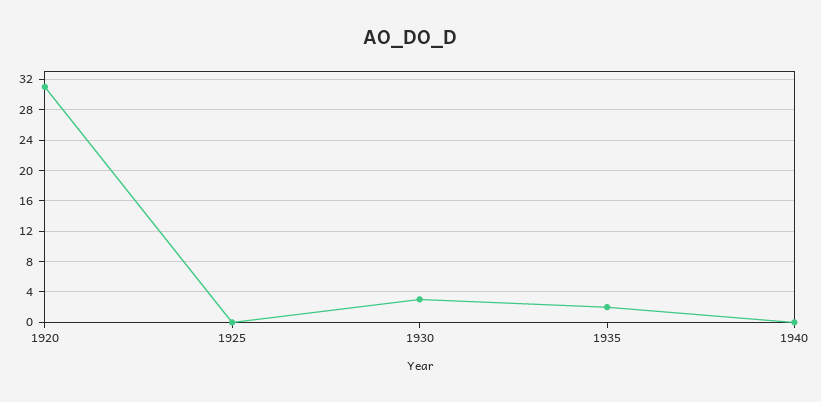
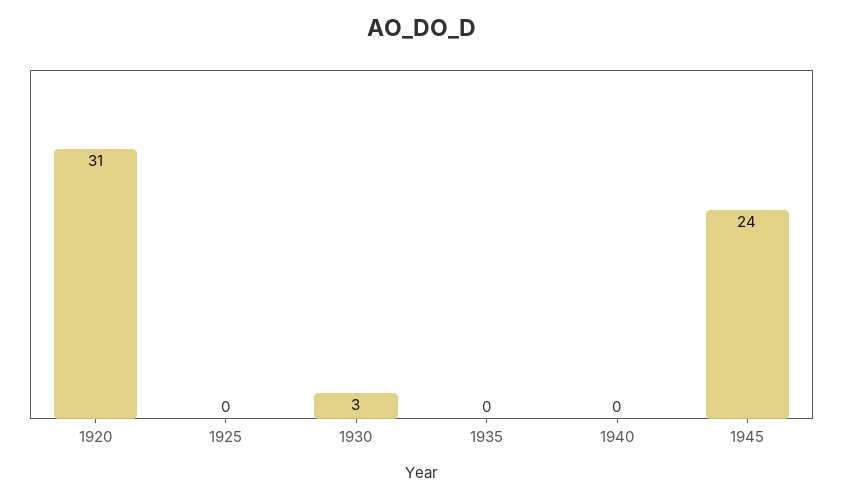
1935: 2 -> 0
1945: none -> 24

